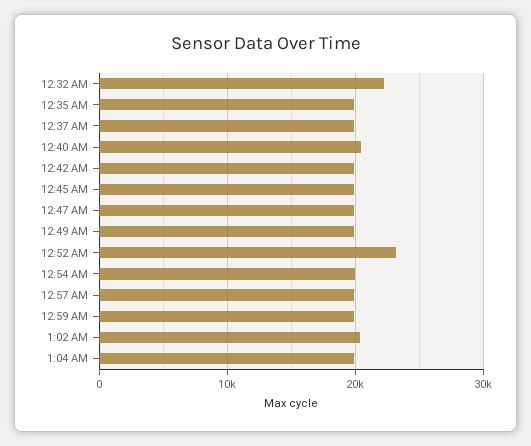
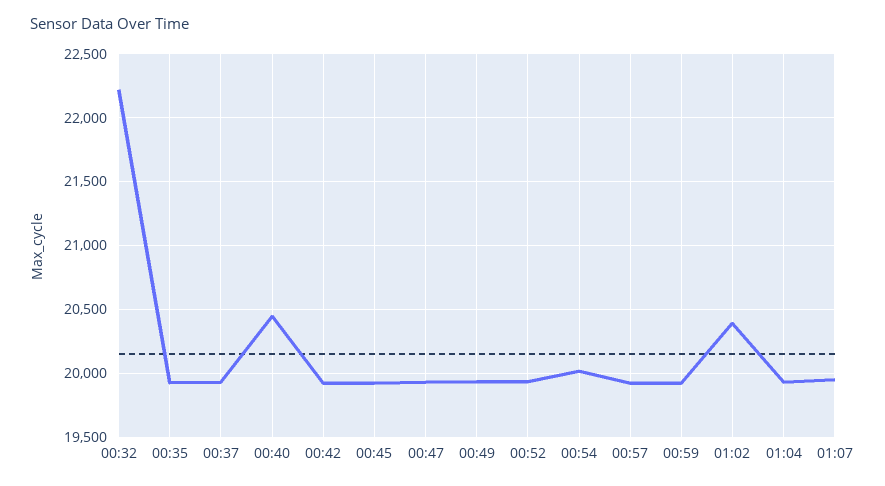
12:52 AM: 23000 -> 19950
01:07: none -> 19950

